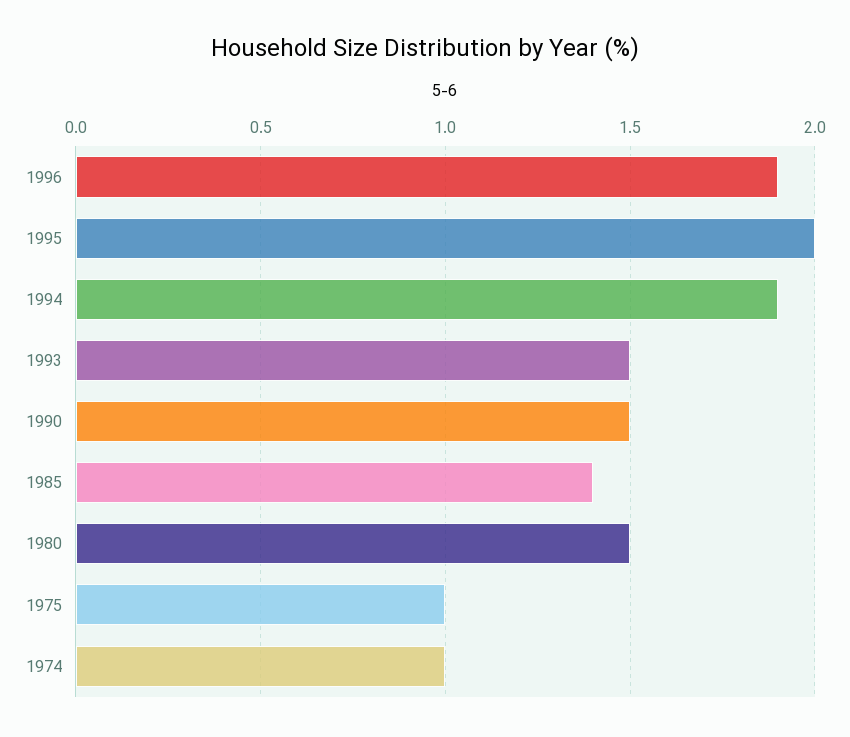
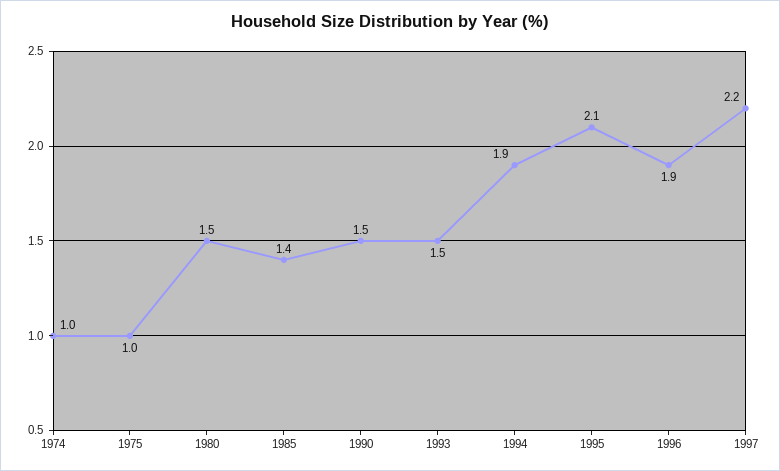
1995: 2 -> 2.1
1997: none -> 2.2

